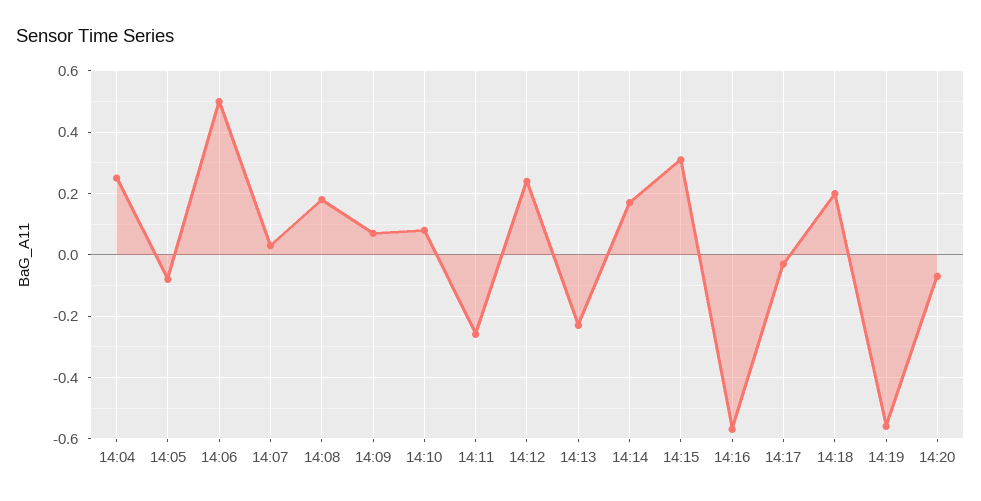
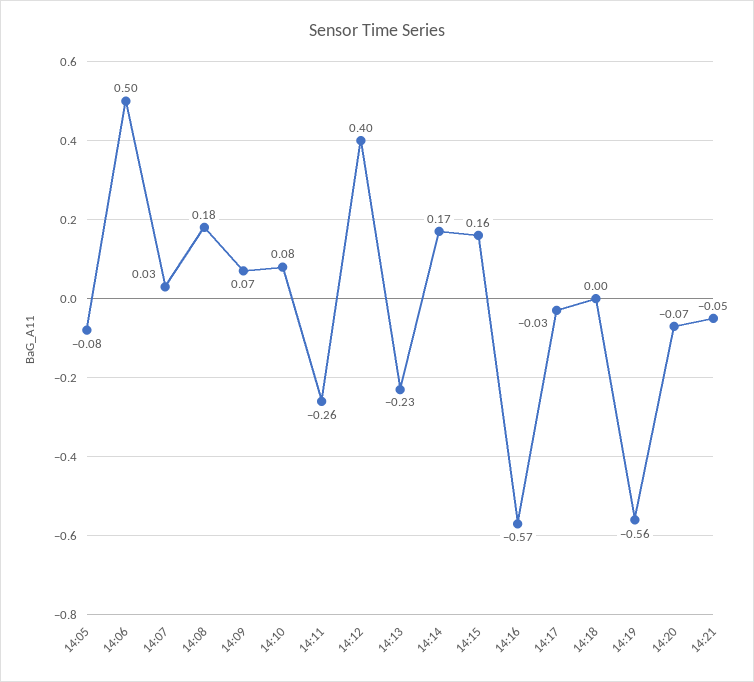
14:04: 0.25 -> none
14:12: 0.25 -> 0.4
14:15: 0.3 -> 0.16
14:18: 0.2 -> 0
14:21: none -> -0.05

